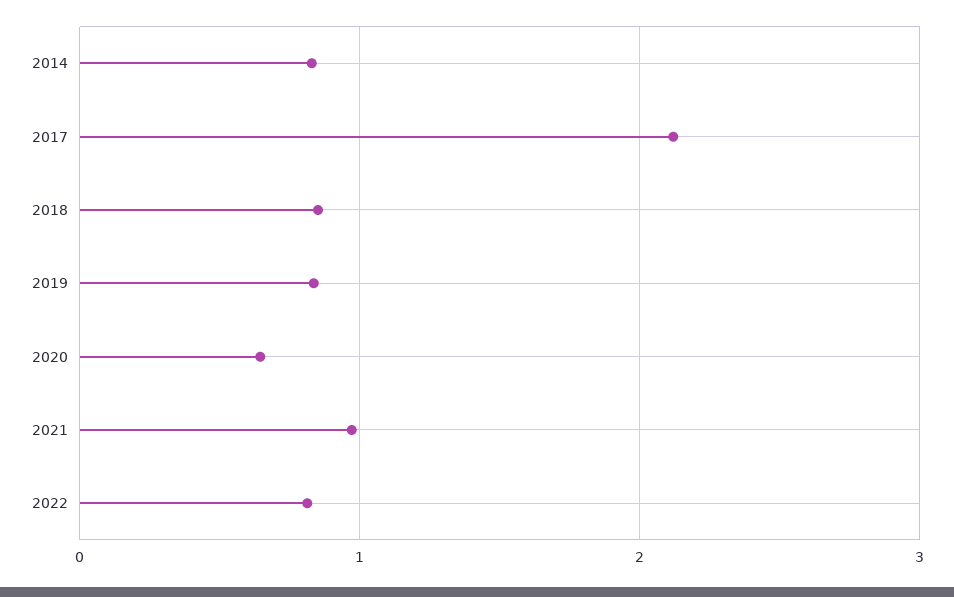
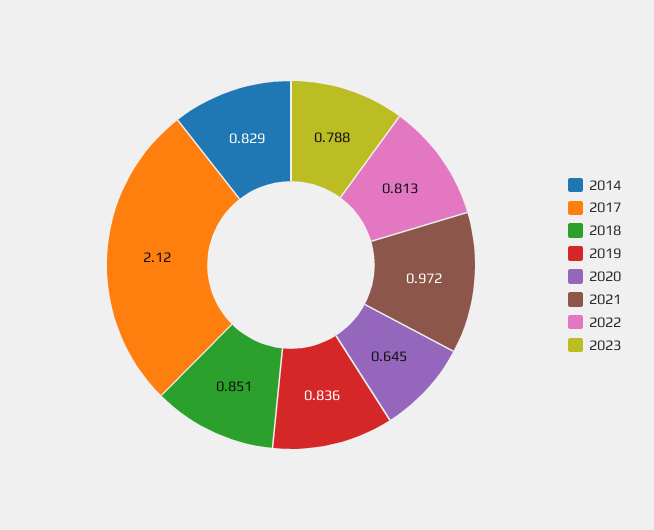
2023: none -> 0.788

